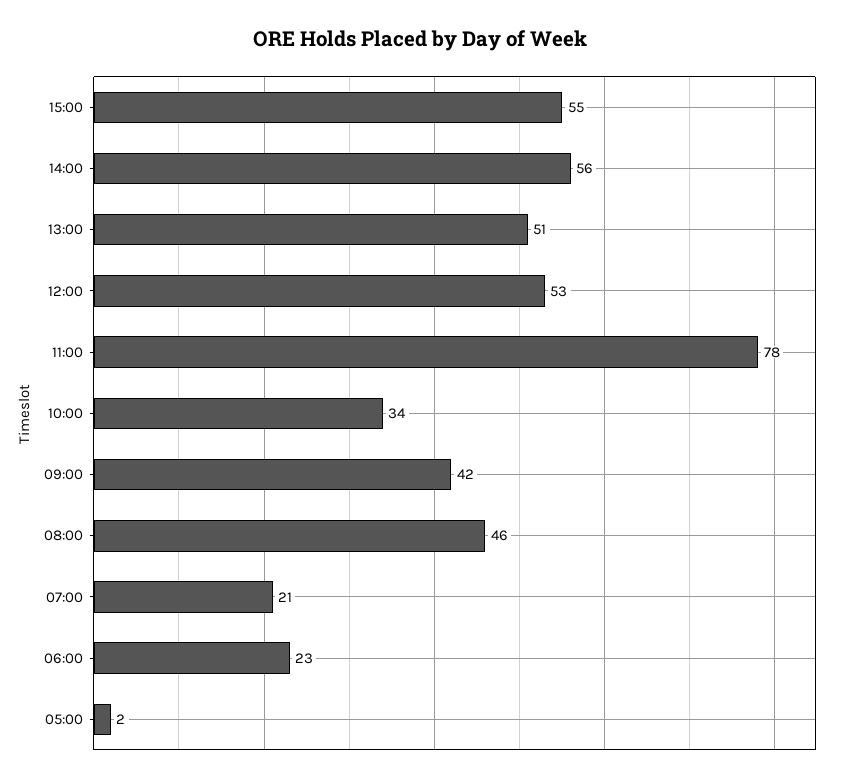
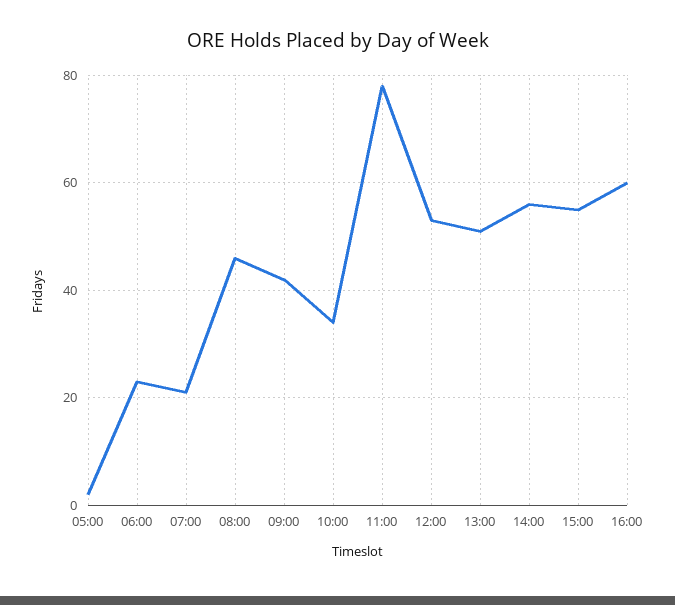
16:00: none -> 60

